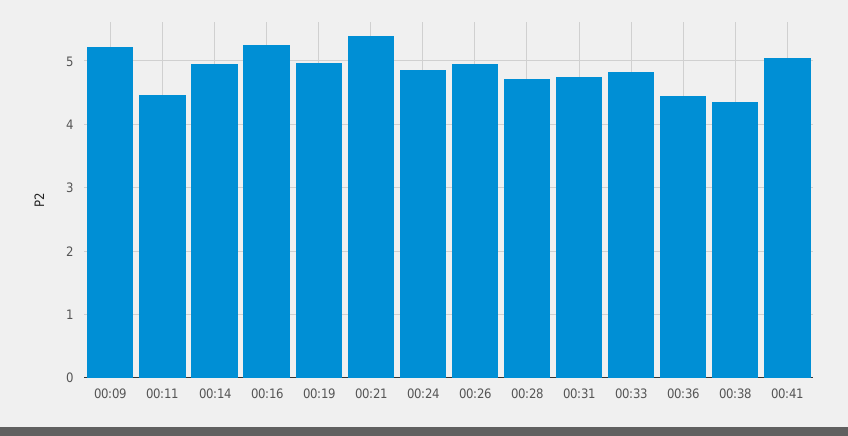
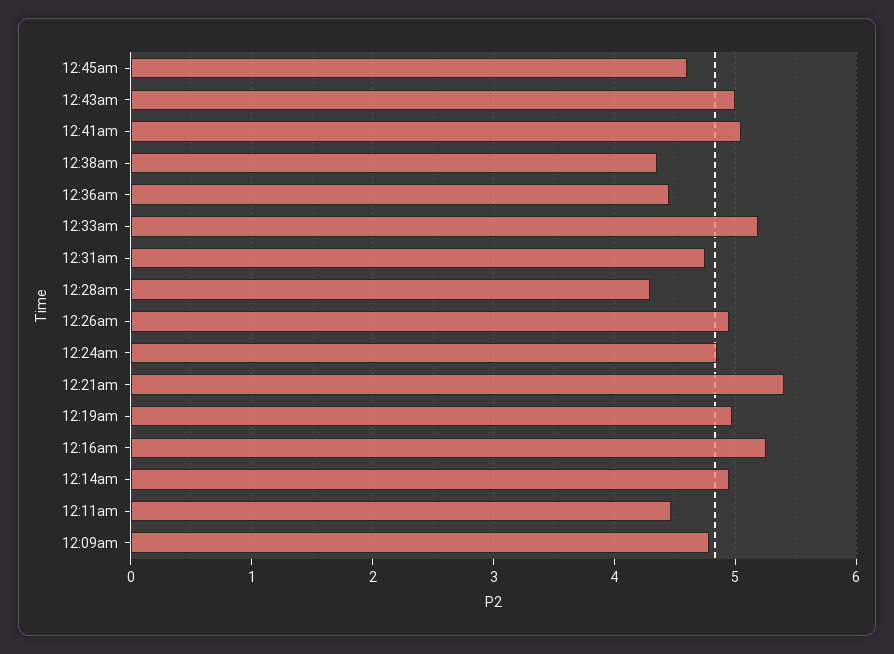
00:09: 5.2 -> 4.8
00:28: 4.7 -> 4.3
00:33: 4.8 -> 5.2
12:45am: none -> 4.6
12:43am: none -> 5

